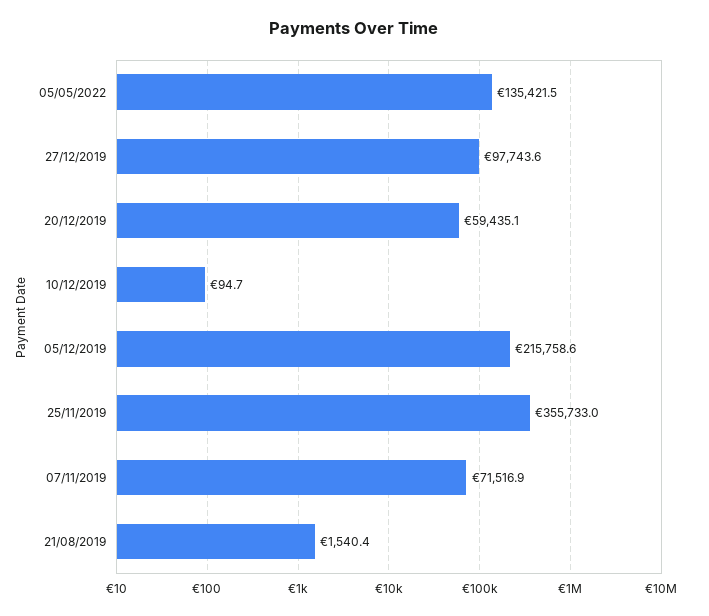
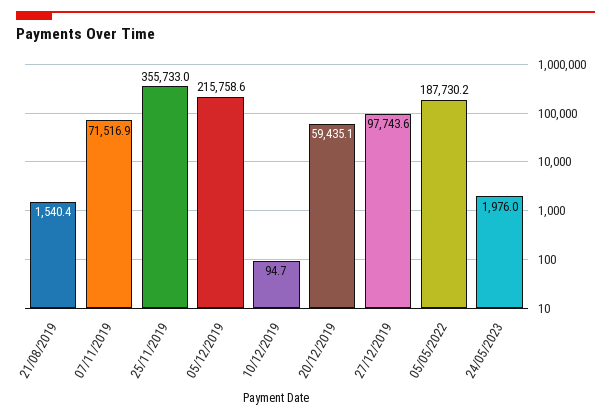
05/05/2022: 135421.5 -> 187730.2
24/05/2023: none -> 1976

